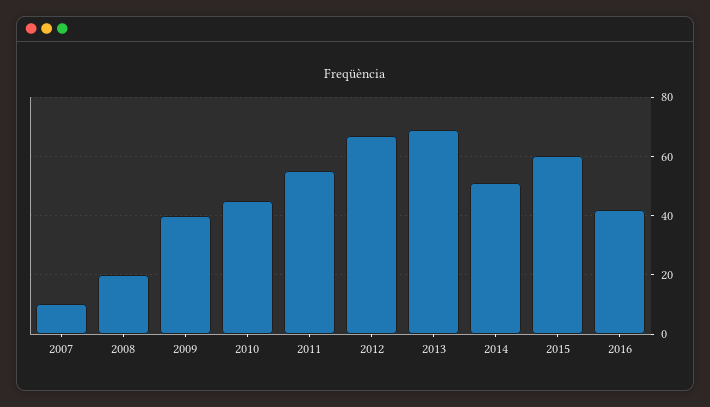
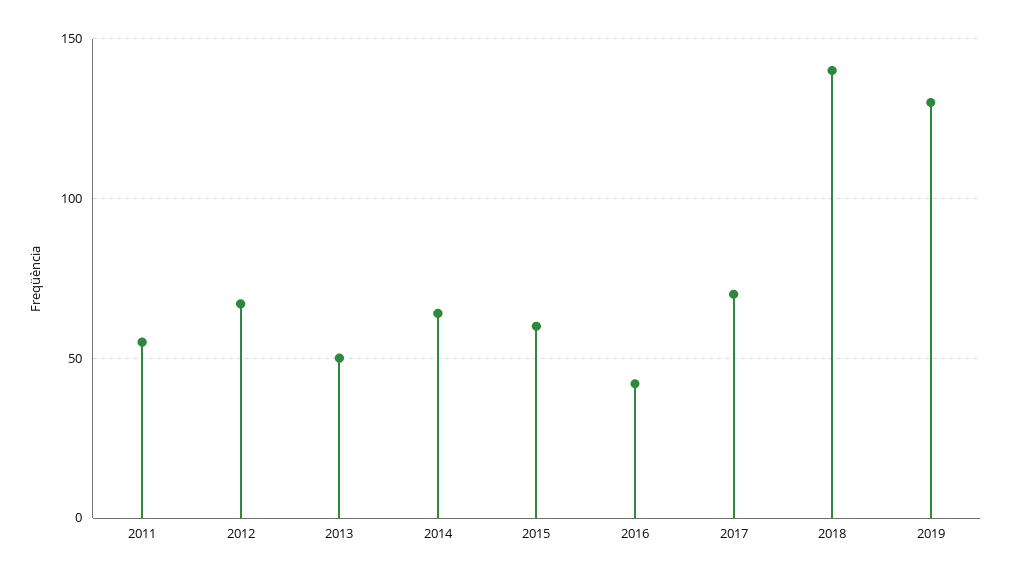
2007: 10 -> none
2008: 20 -> none
2009: 40 -> none
2010: 45 -> none
2013: 70 -> 50
2014: 50 -> 65
2017: none -> 70
2018: none -> 140
2019: none -> 130

